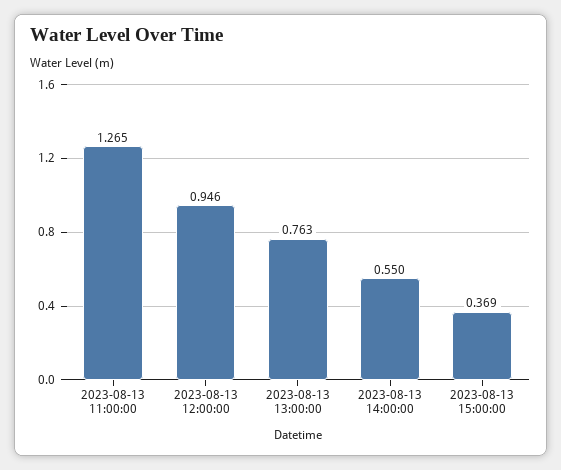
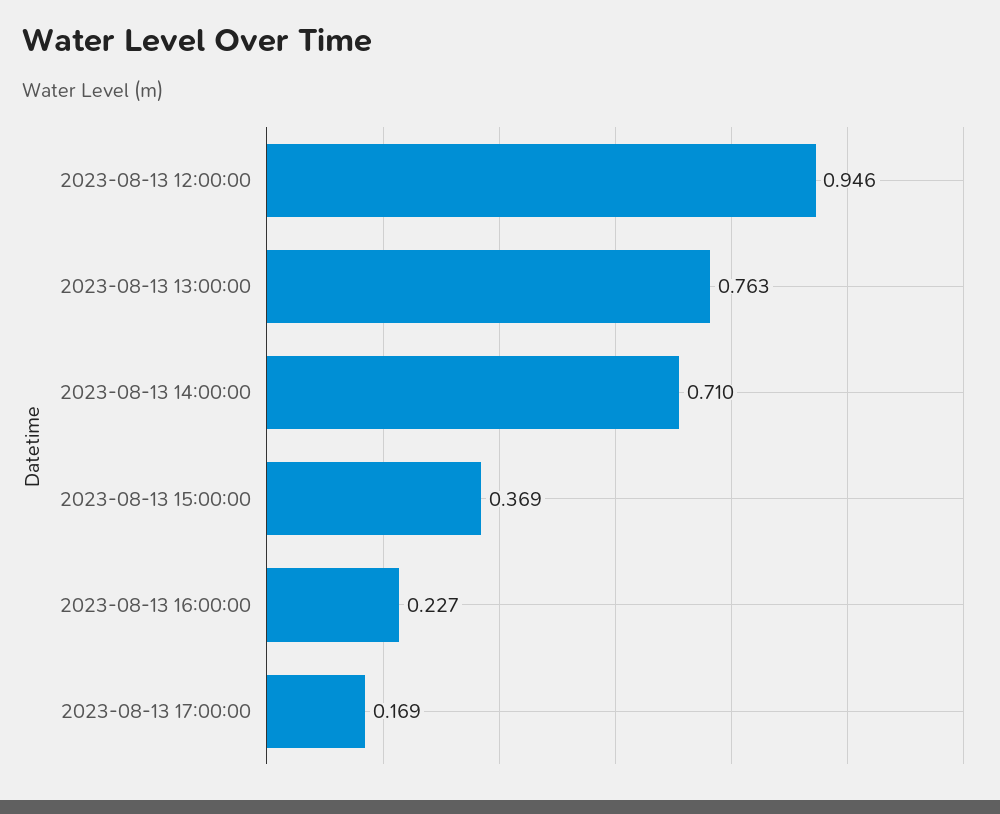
2023-08-13 11:00:00: 1.265 -> none
2023-08-13 14:00:00: 0.55 -> 0.71
2023-08-13 16:00:00: none -> 0.227
2023-08-13 17:00:00: none -> 0.169

